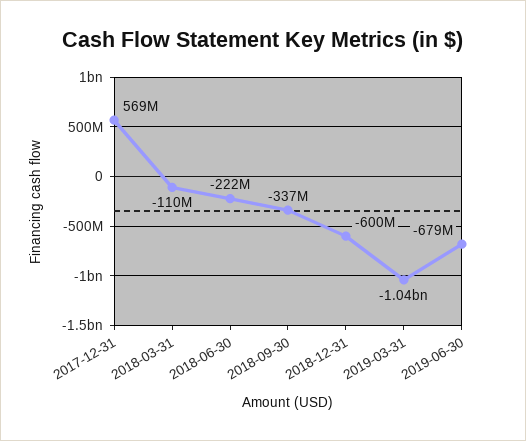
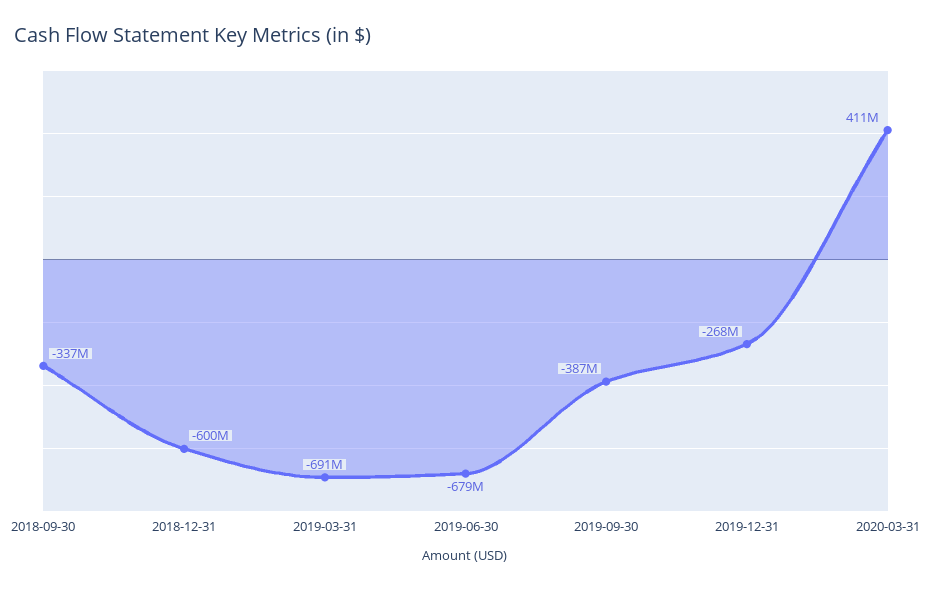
2017-12-31: 569000000 -> none
2018-03-31: -110000000 -> none
2018-06-30: -222000000 -> none
2019-03-31: -1040000000 -> -691000000
2019-09-30: none -> -387000000
2019-12-31: none -> -268000000
2020-03-31: none -> 411000000

